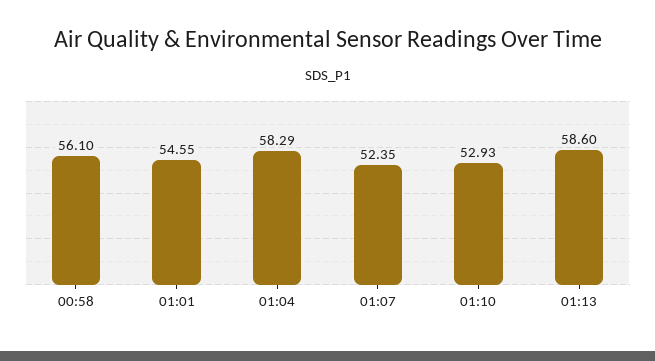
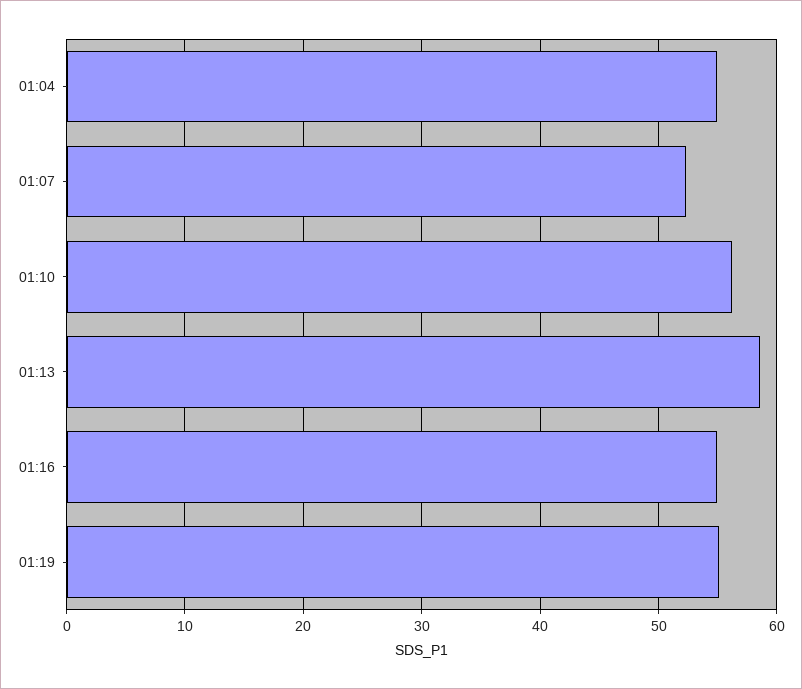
00:58: 56.1 -> none
01:01: 54.55 -> none
01:04: 58.29 -> 55
01:10: 52.93 -> 56
01:16: none -> 55
01:19: none -> 55

